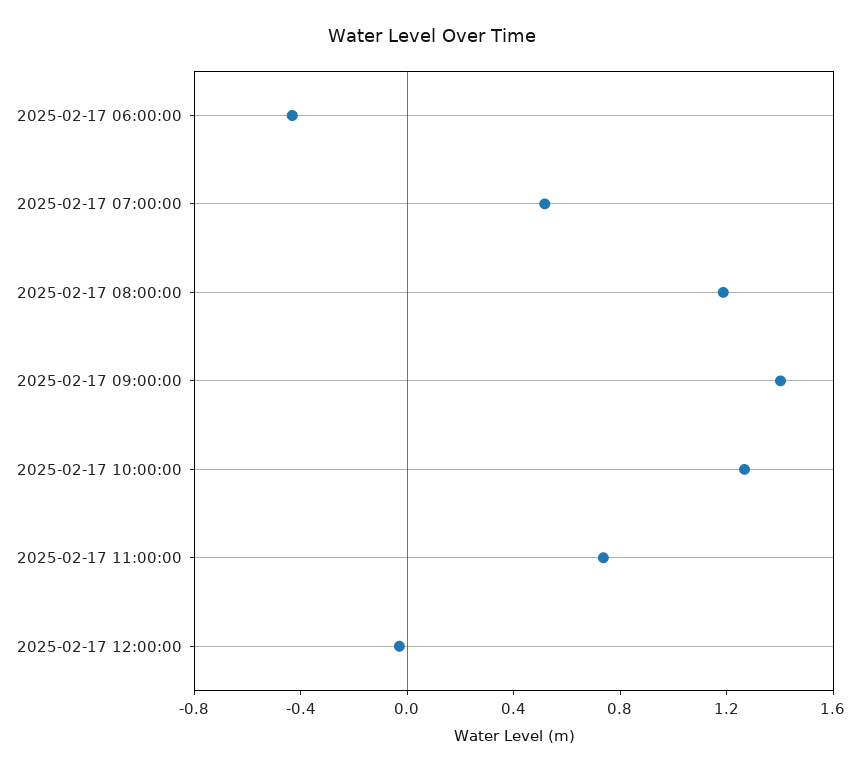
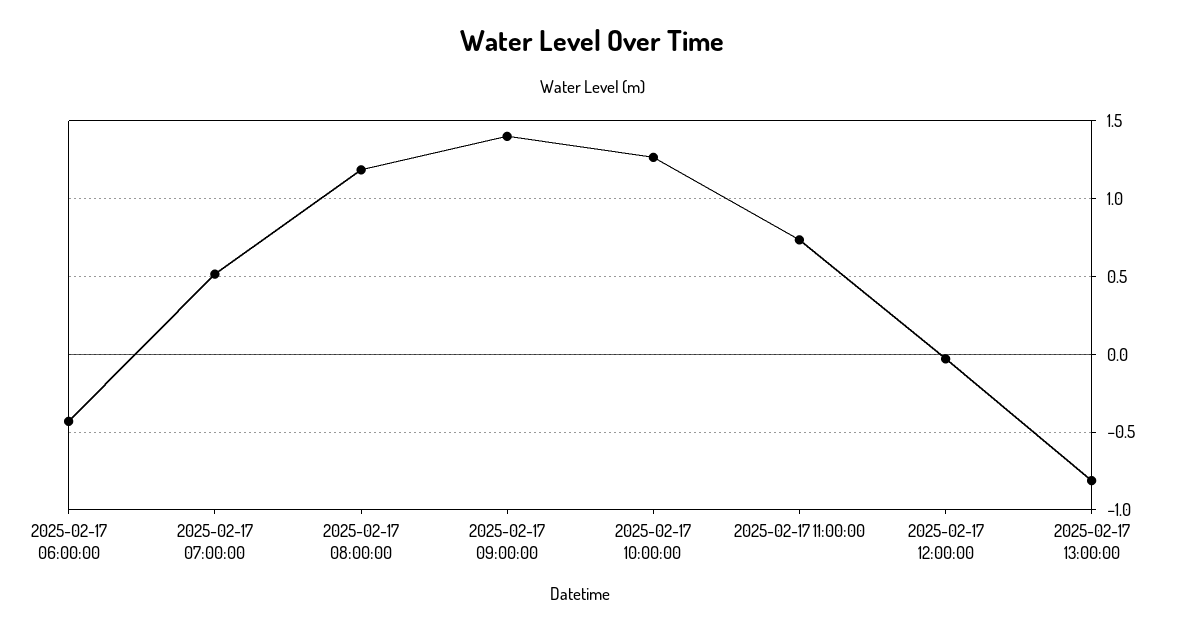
2025-02-17 13:00:00: none -> -0.8

